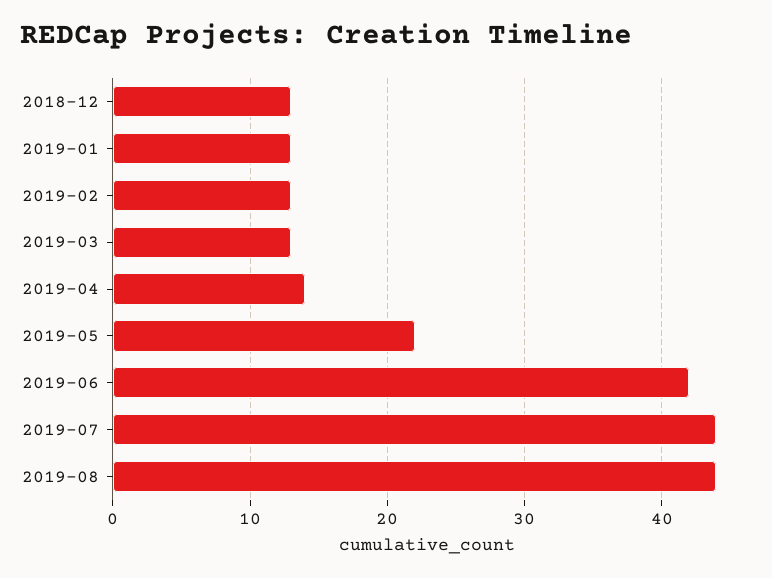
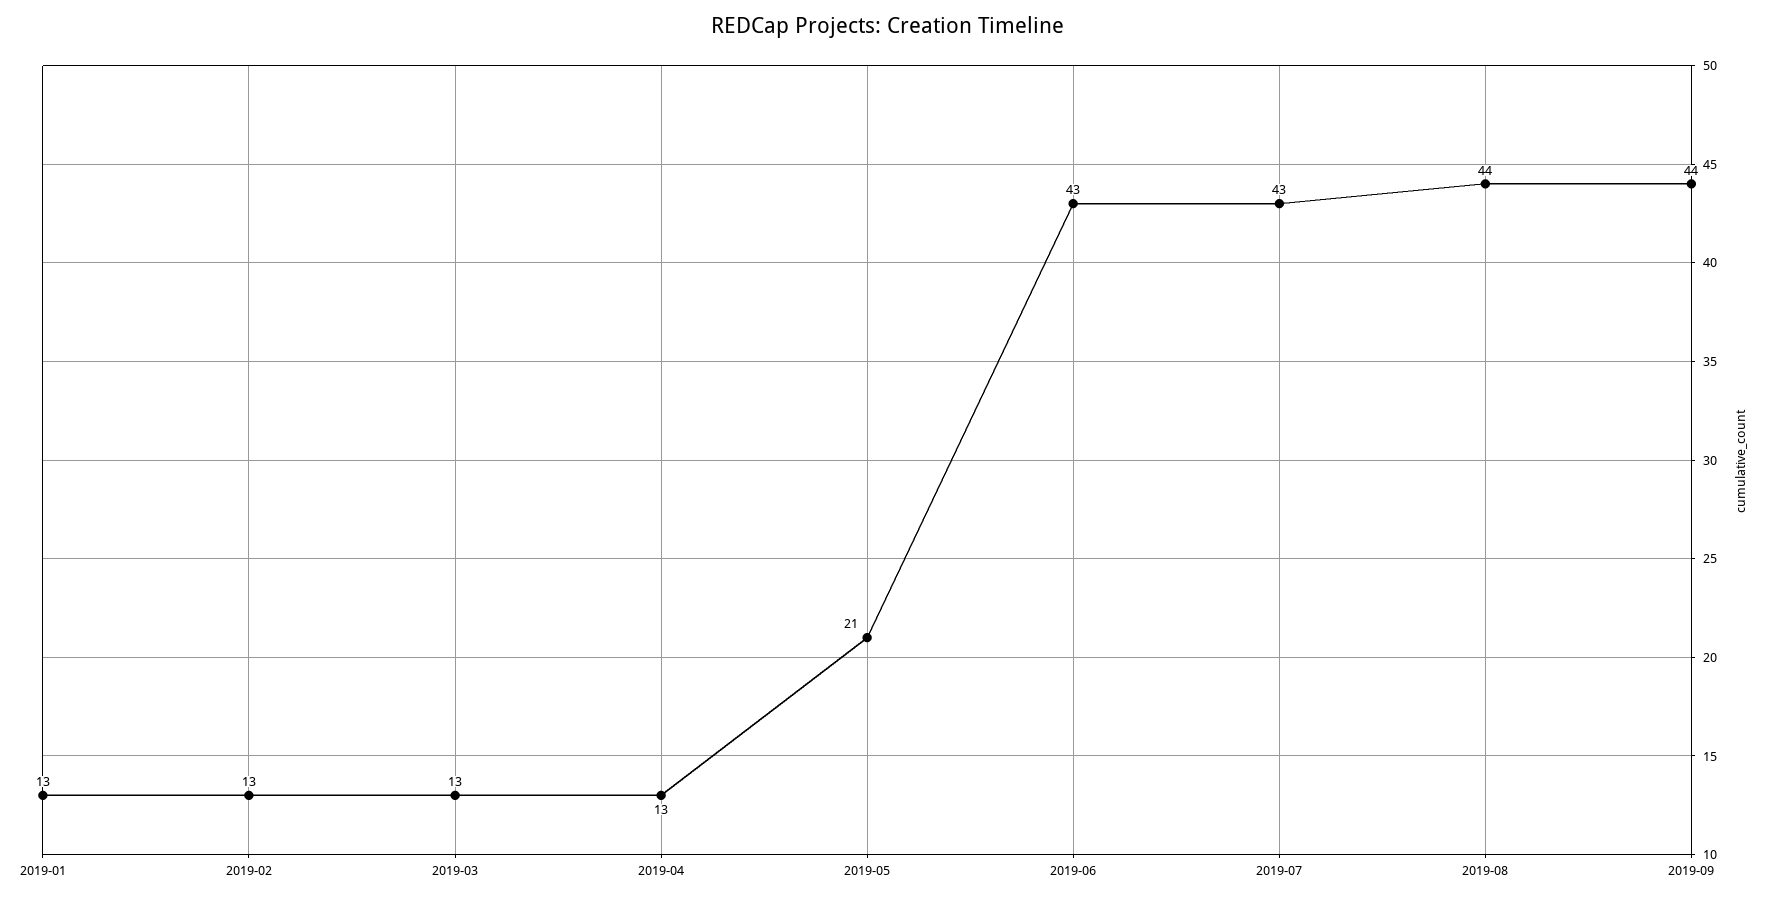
2018-12: 13 -> none
2019-04: 14 -> 13
2019-05: 22 -> 21
2019-06: 42 -> 43
2019-07: 44 -> 43
2019-09: none -> 44

